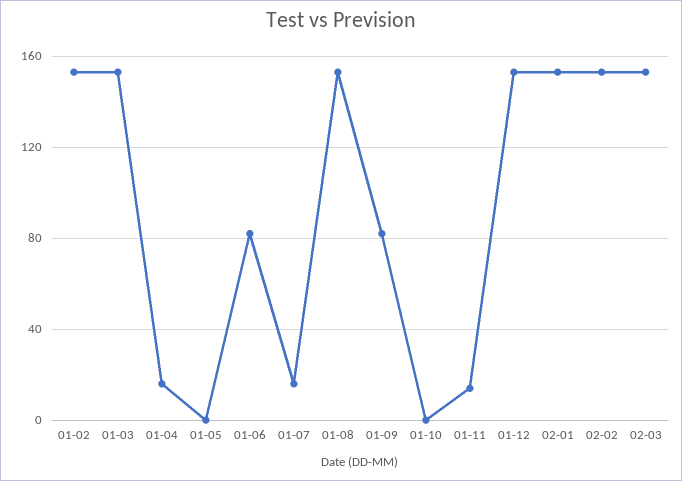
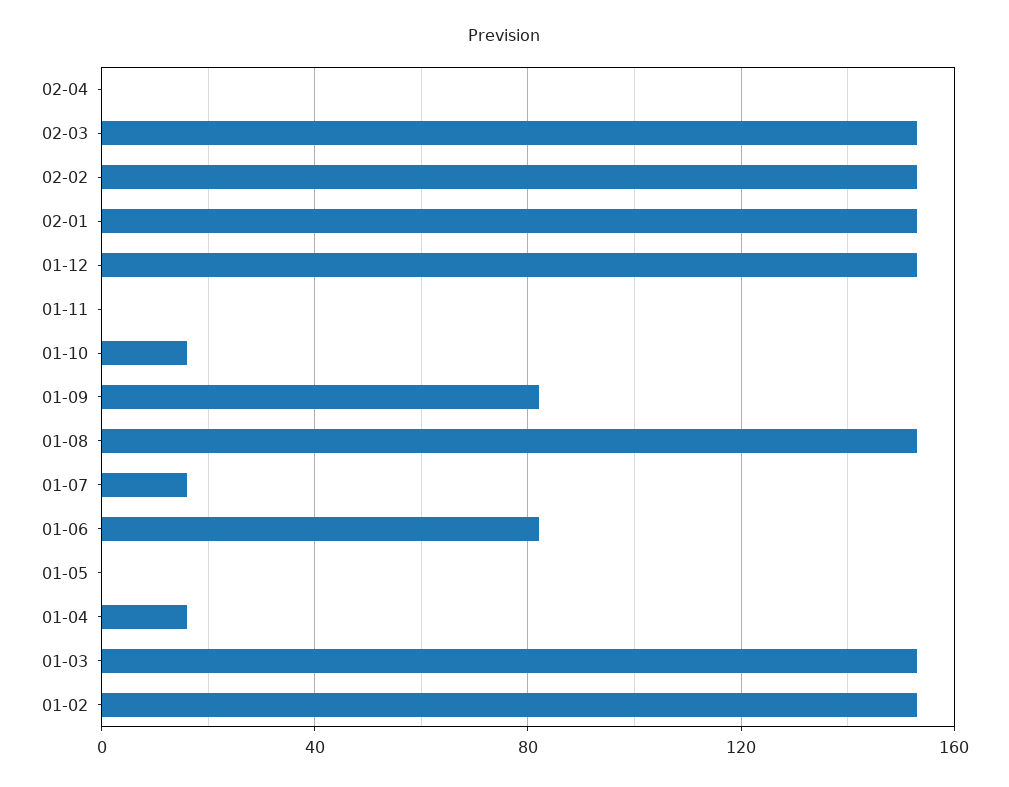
01-10: 0 -> 15
01-11: 15 -> 0
02-04: none -> 0

